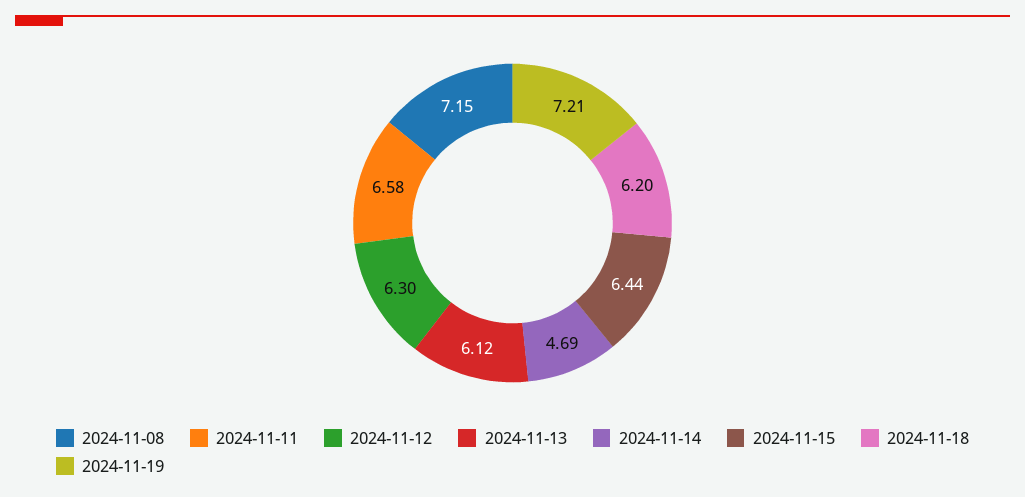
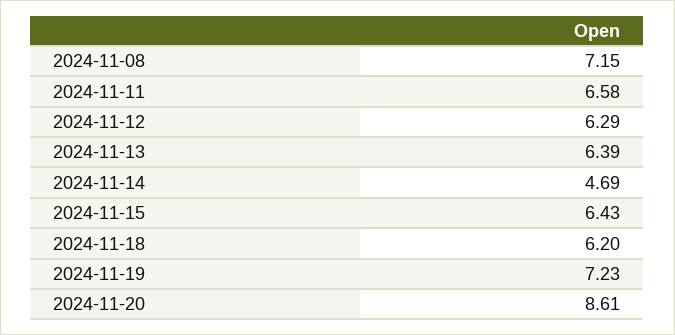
2024-11-12: 6.3 -> 6.29
2024-11-13: 6.12 -> 6.39
2024-11-15: 6.44 -> 6.43
2024-11-19: 7.21 -> 7.23
2024-11-20: none -> 8.61

